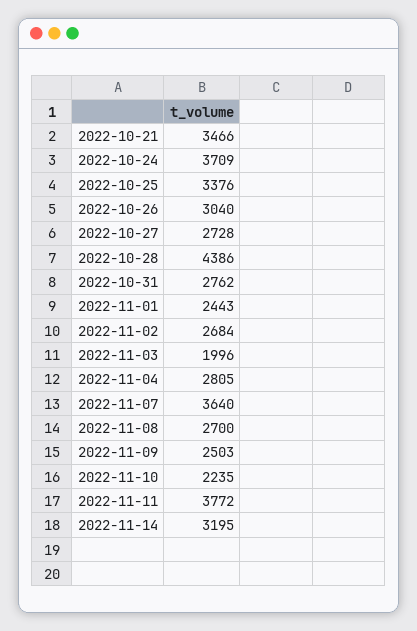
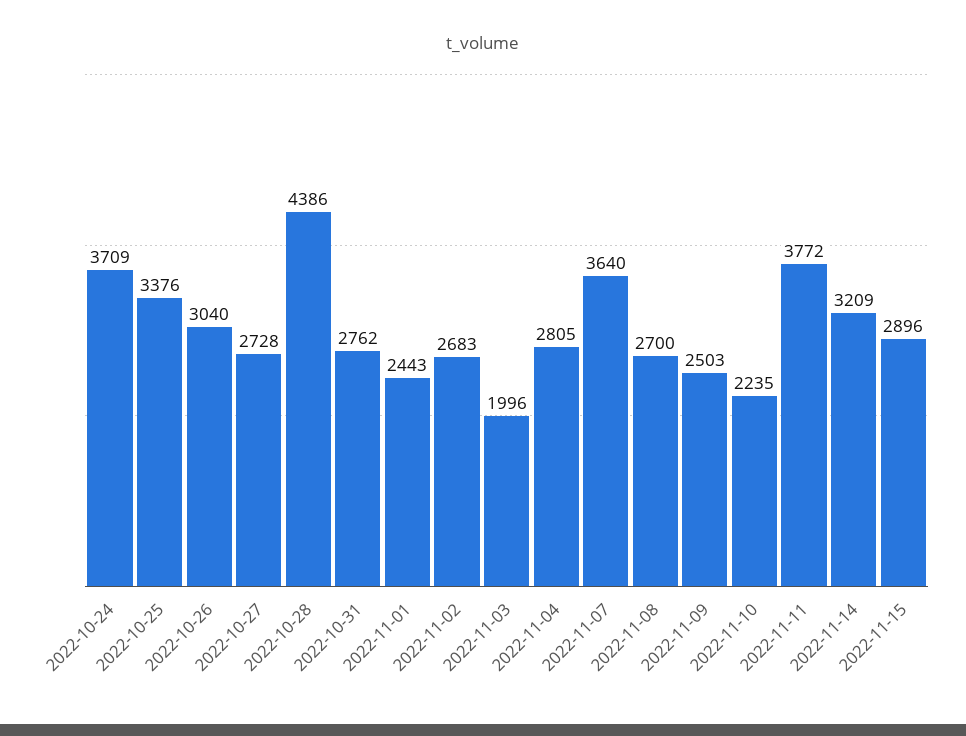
2022-10-21: 3466 -> none
2022-11-02: 2684 -> 2683
2022-11-14: 3195 -> 3209
2022-11-15: none -> 2896

